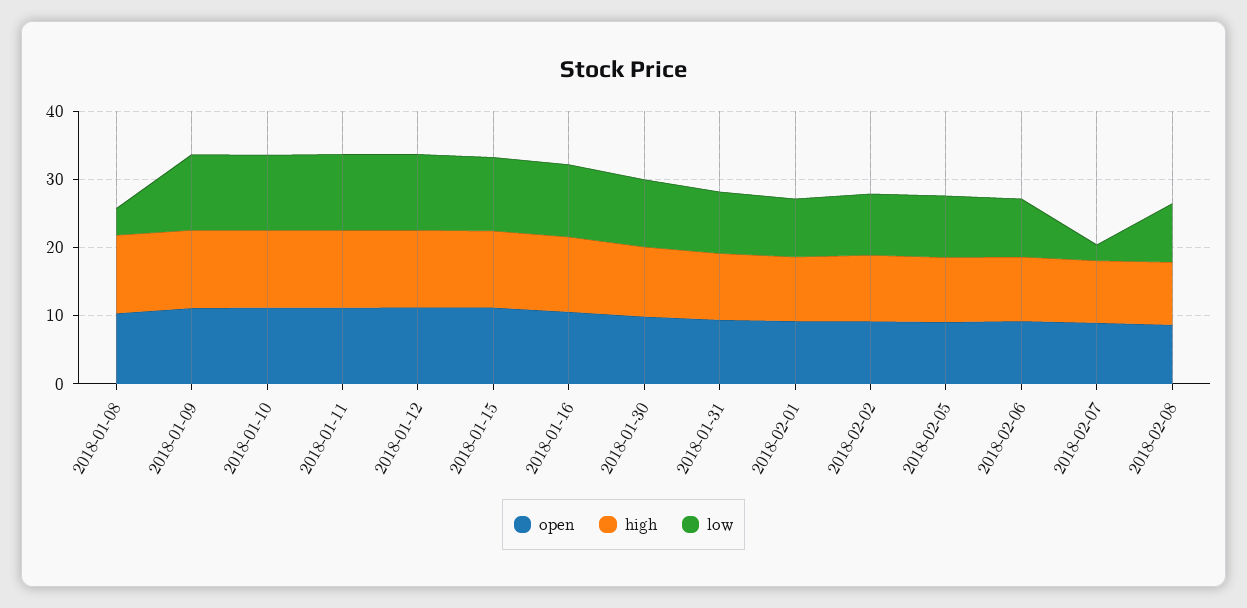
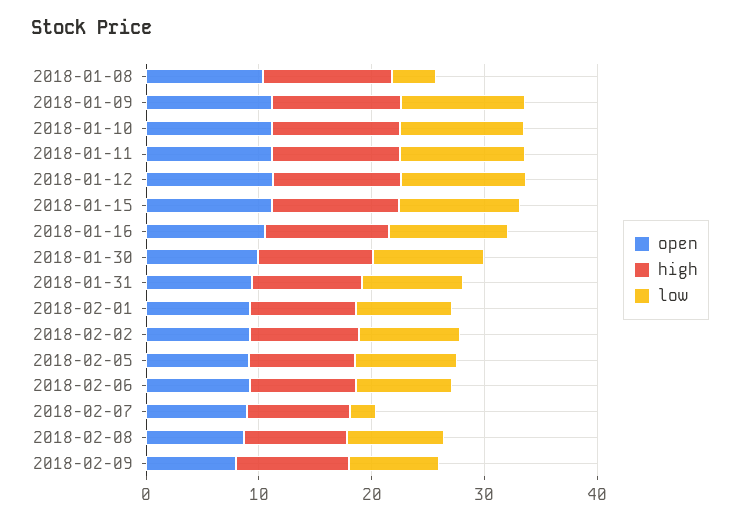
open, 2018-02-09: none -> 8
high, 2018-02-09: none -> 10
low, 2018-02-09: none -> 8

